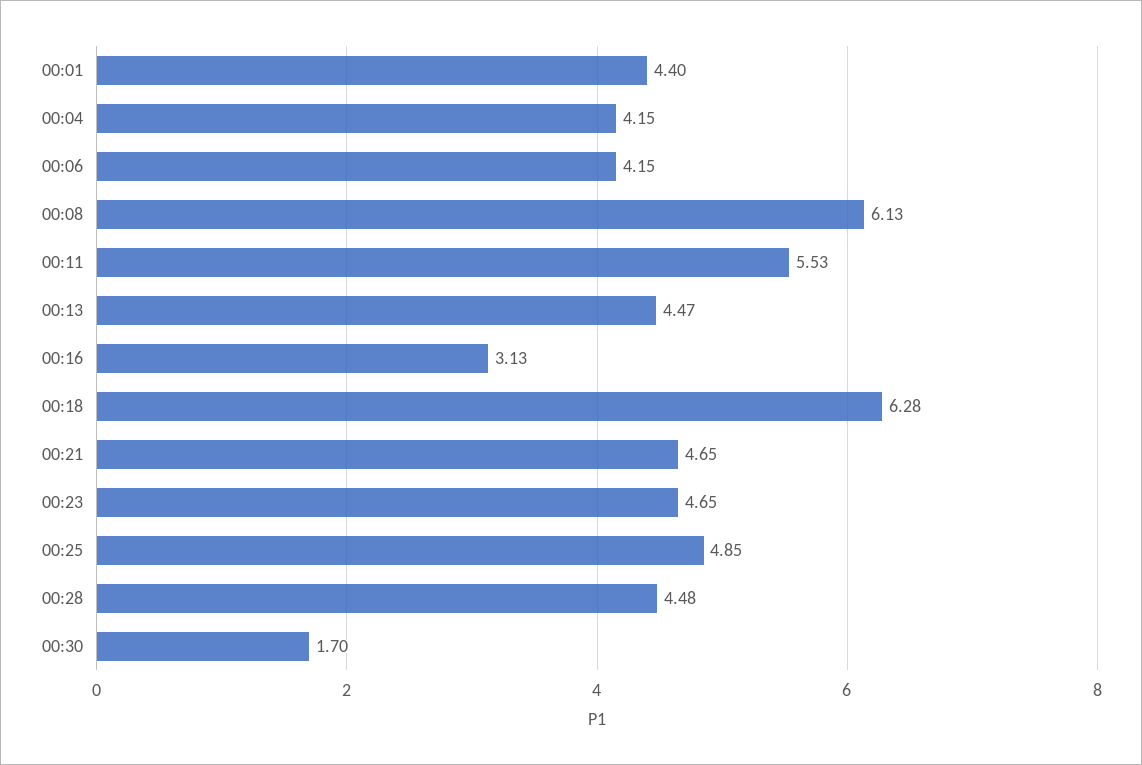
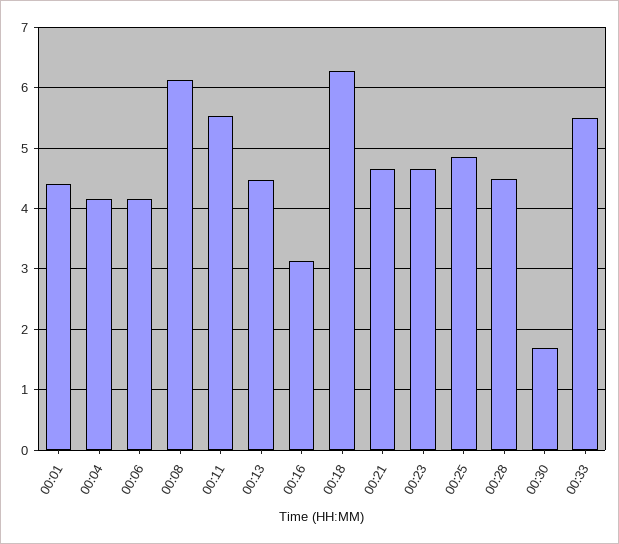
00:33: none -> 5.5

